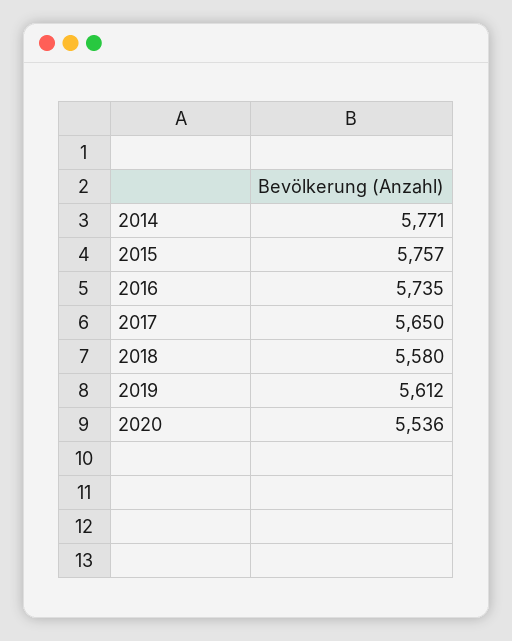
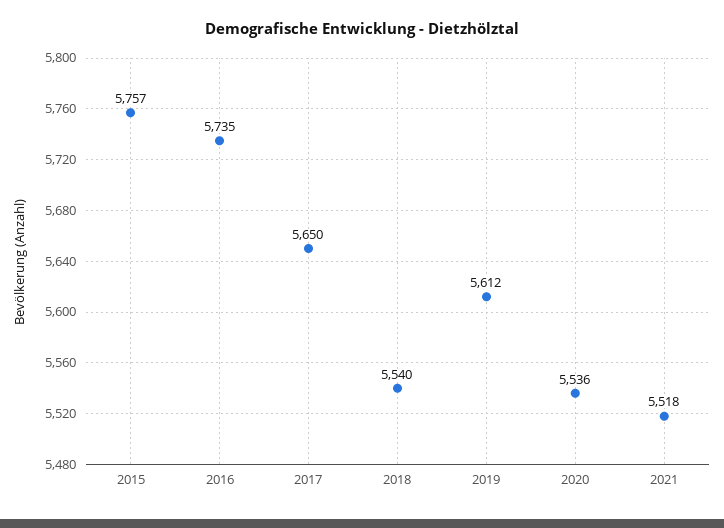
2014: 5771 -> none
2018: 5580 -> 5540
2021: none -> 5518

